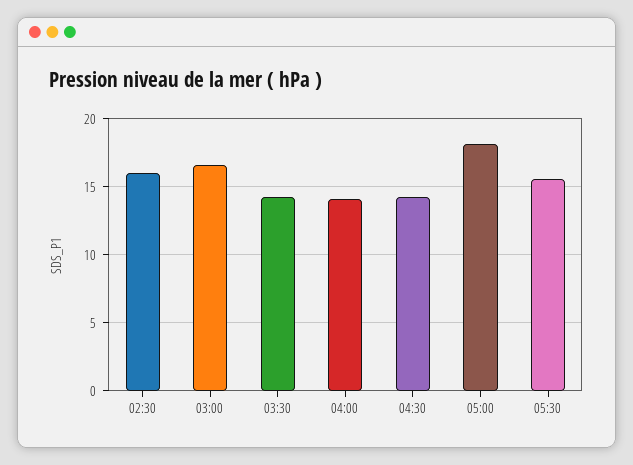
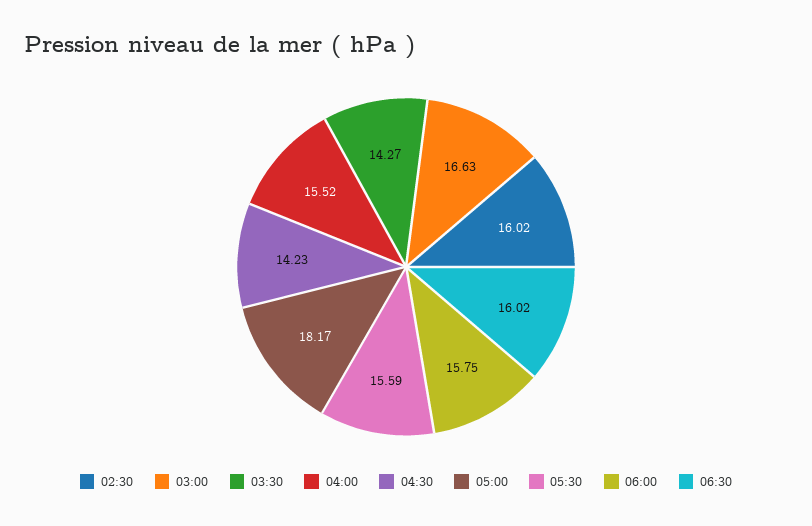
04:00: 14 -> 15.52
06:00: none -> 15.75
06:30: none -> 16.02

